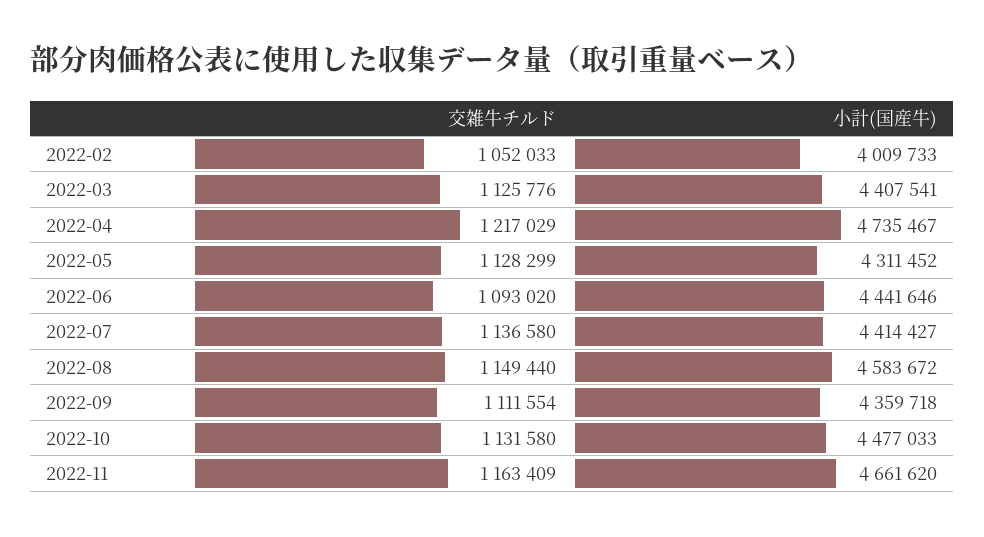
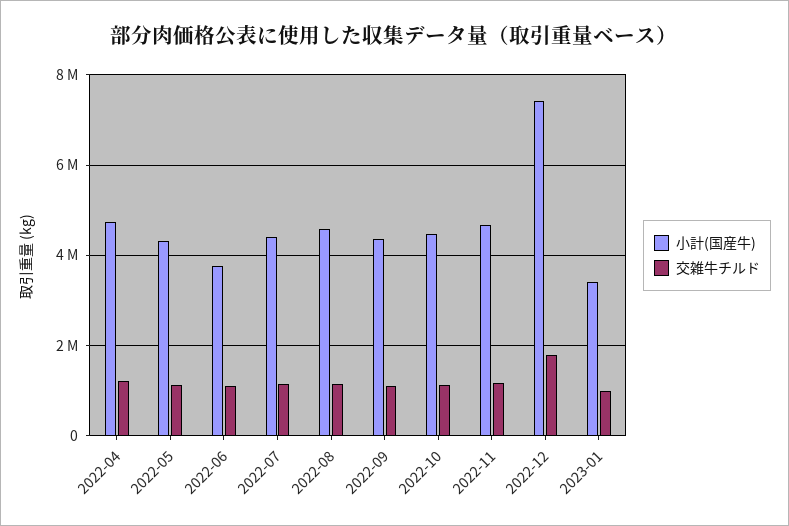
交雑牛チルド, 2022-02: 1052033 -> none
小計(国産牛), 2022-02: 4009733 -> none
交雑牛チルド, 2022-03: 1125776 -> none
小計(国産牛), 2022-03: 4407541 -> none
小計(国産牛), 2022-06: 4441646 -> 3800000
小計(国産牛), 2022-12: none -> 7400000
交雑牛チルド, 2022-12: none -> 1800000
小計(国産牛), 2023-01: none -> 3400000
交雑牛チルド, 2023-01: none -> 1000000

